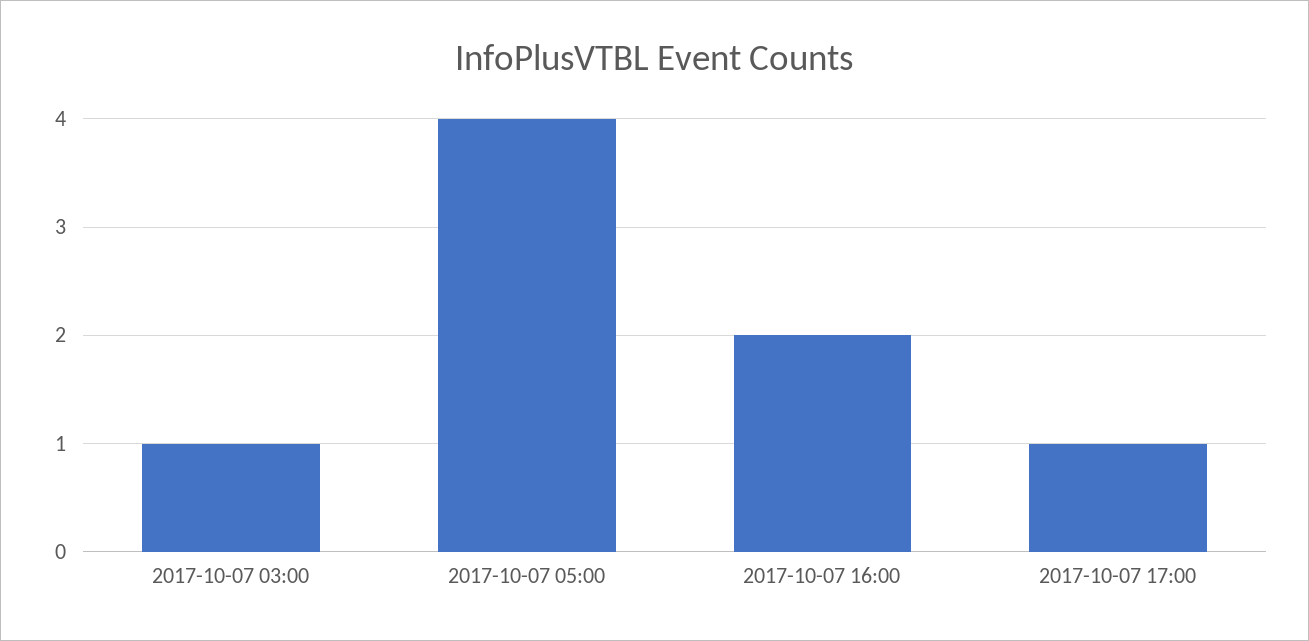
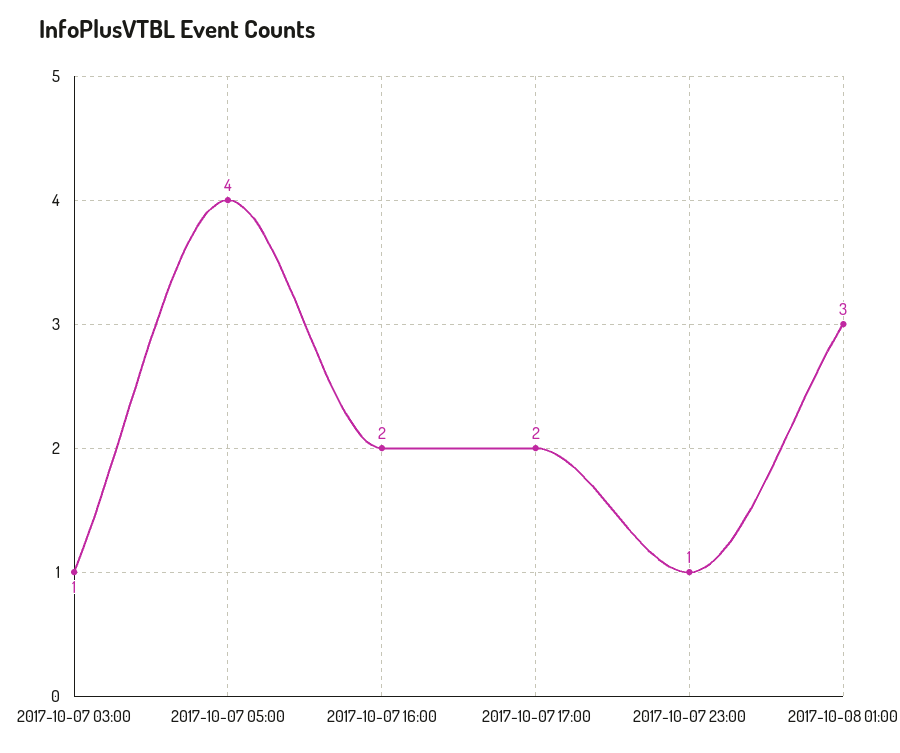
2017-10-07 17:00: 1 -> 2
2017-10-07 23:00: none -> 1
2017-10-08 01:00: none -> 3

